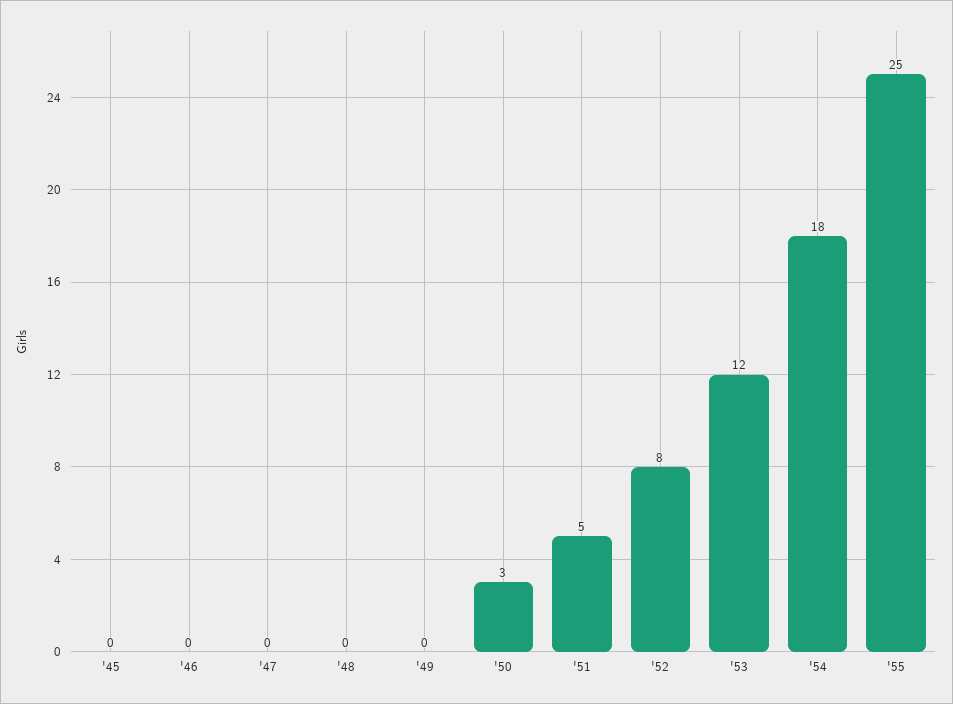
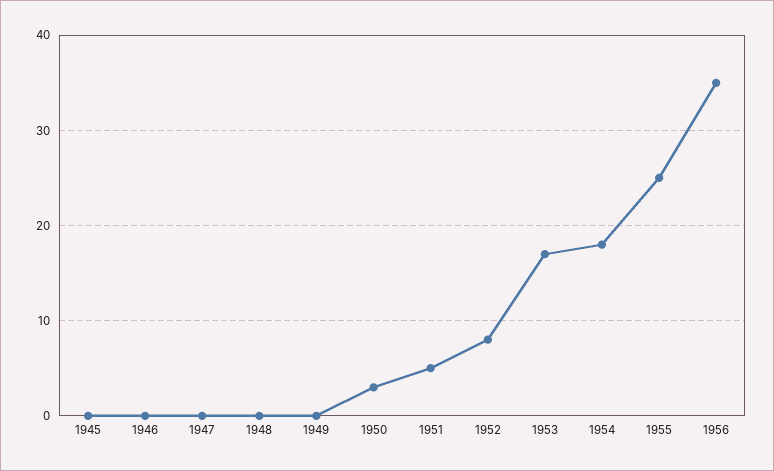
'53: 12 -> 17
1956: none -> 35

